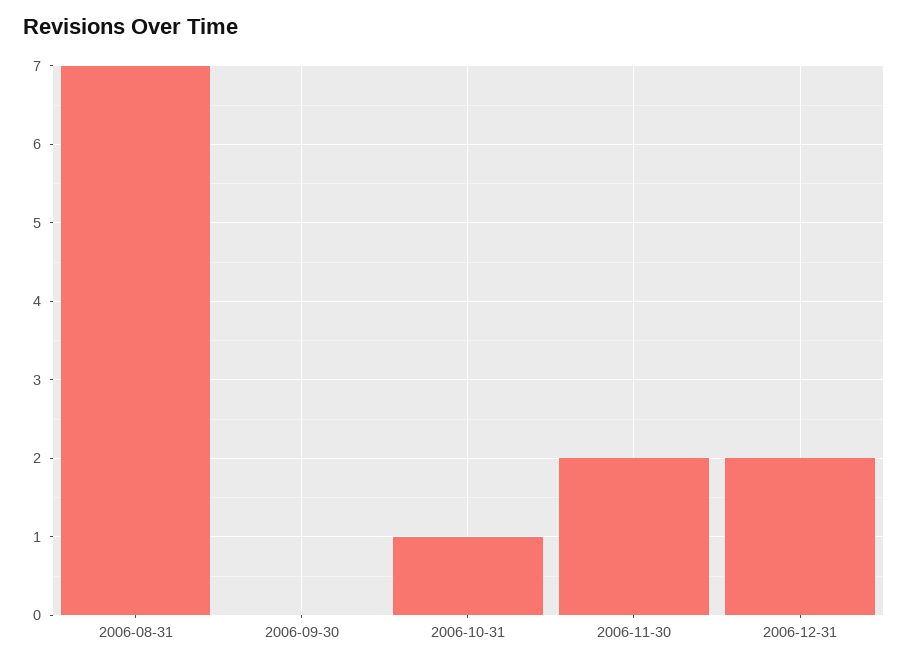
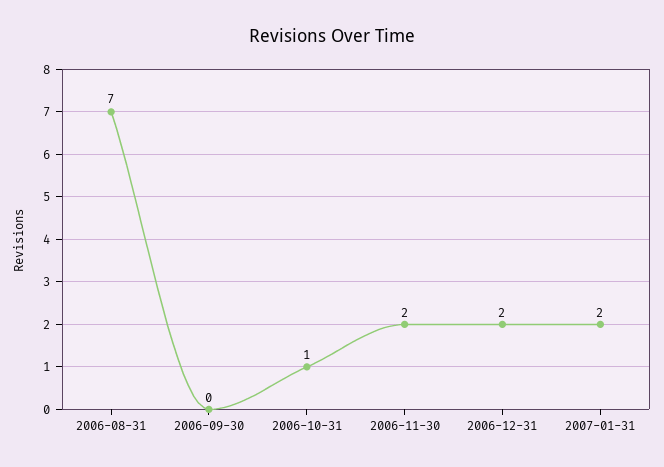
2007-01-31: none -> 2

